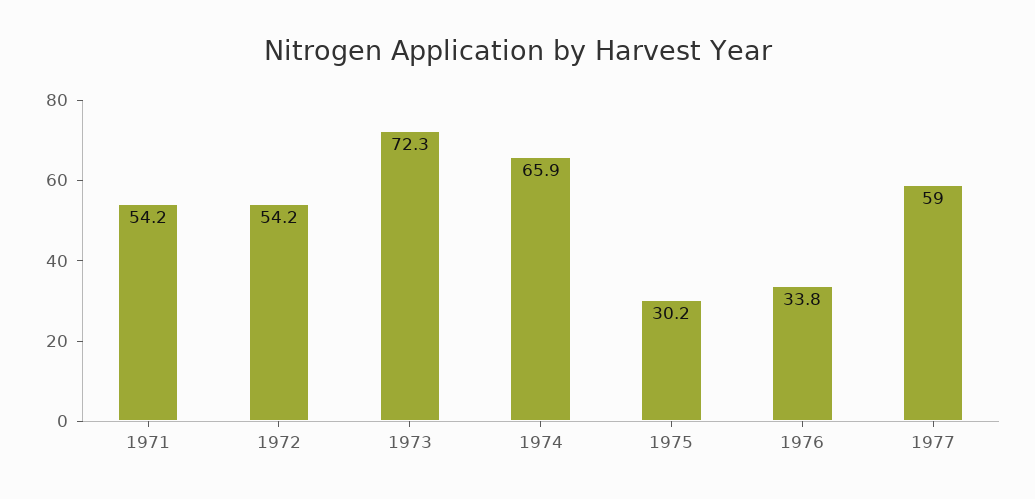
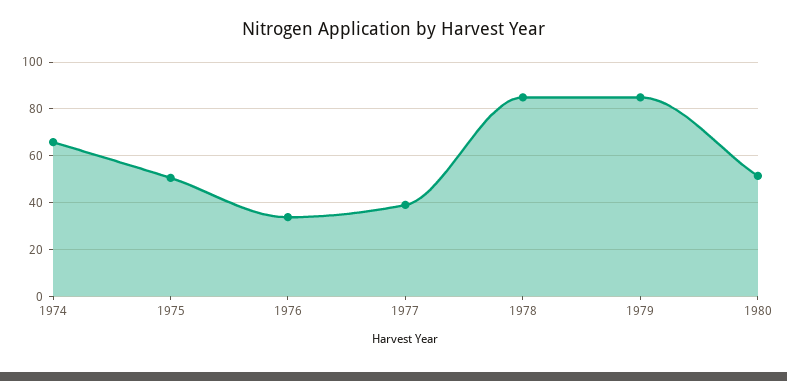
1971: 54.2 -> none
1972: 54.2 -> none
1973: 72.3 -> none
1975: 30.2 -> 50
1977: 59 -> 40
1978: none -> 85
1979: none -> 85
1980: none -> 50

